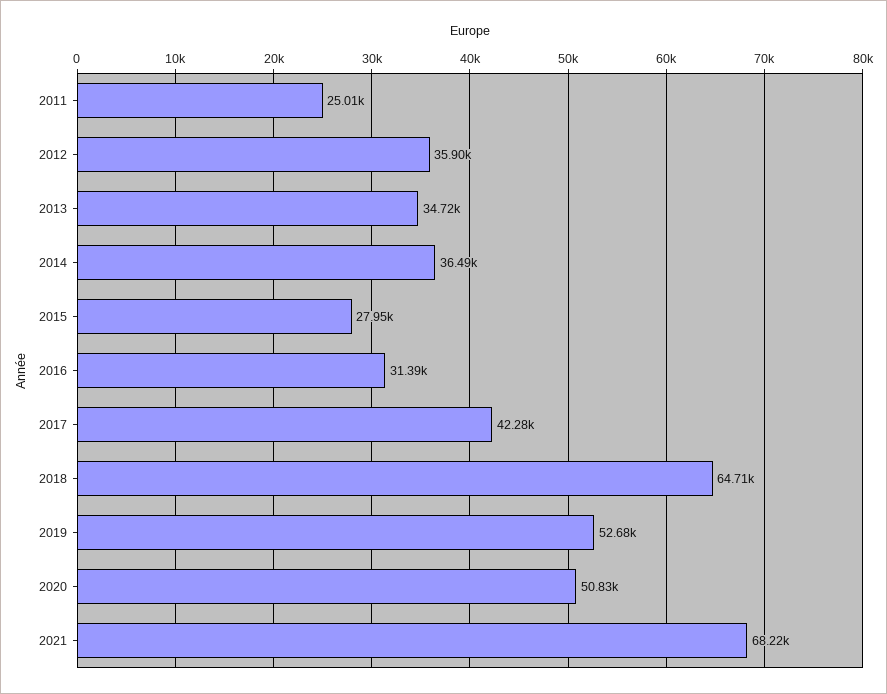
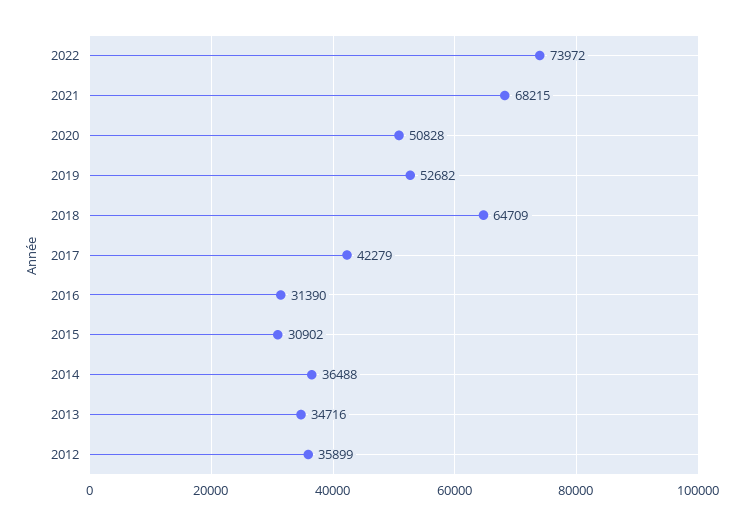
2011: 25010 -> none
2015: 27950 -> 30902
2022: none -> 73972

